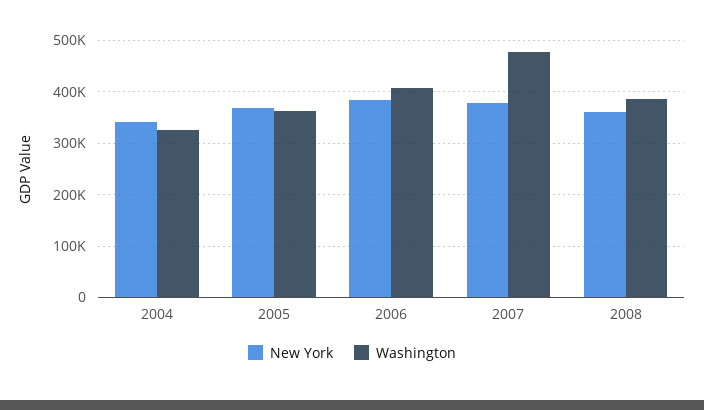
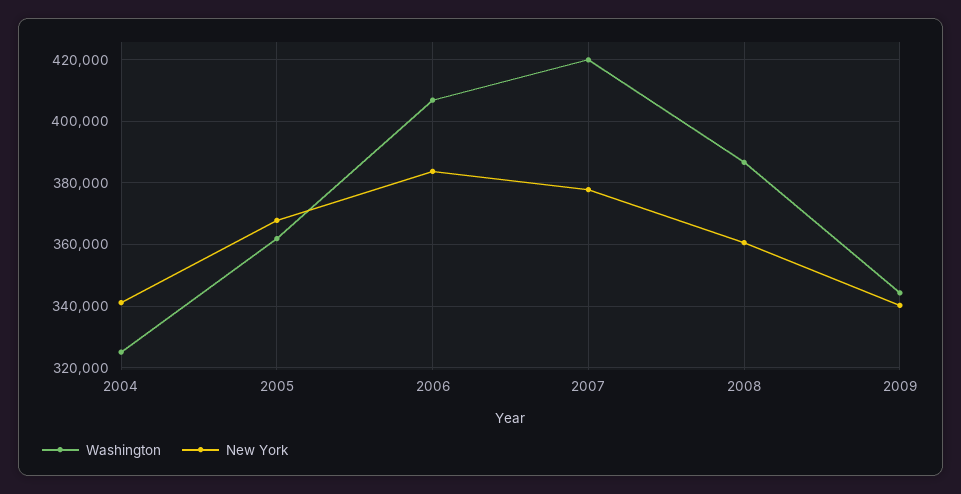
Washington, 2007: 480000 -> 420000
Washington, 2009: none -> 344000
New York, 2009: none -> 340000

